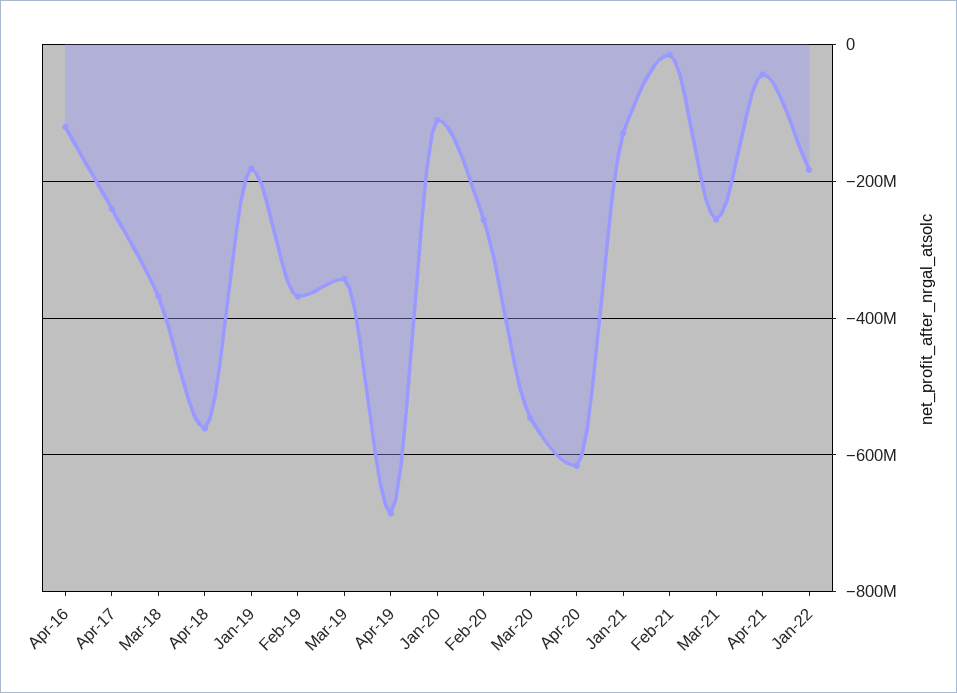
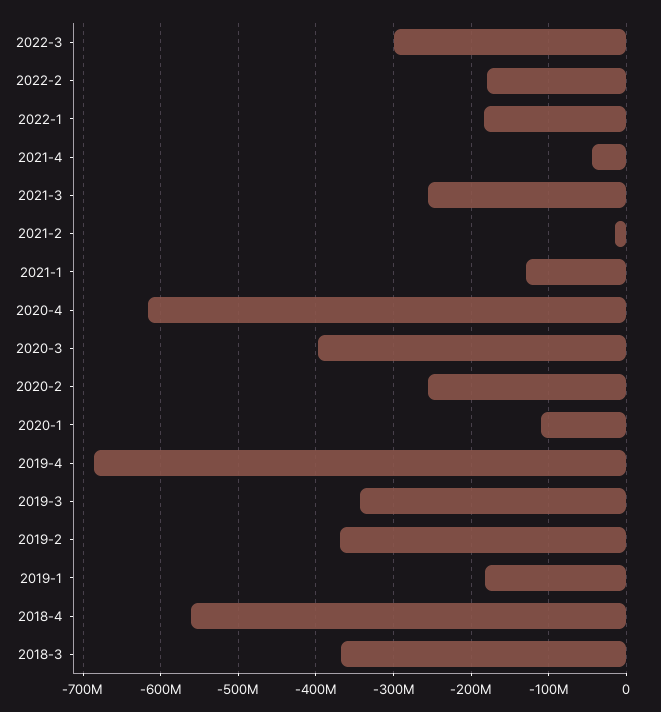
Apr-16: -120000000 -> none
Apr-17: -240000000 -> none
Mar-20: -540000000 -> -400000000
2022-3: none -> -300000000
2022-2: none -> -180000000

